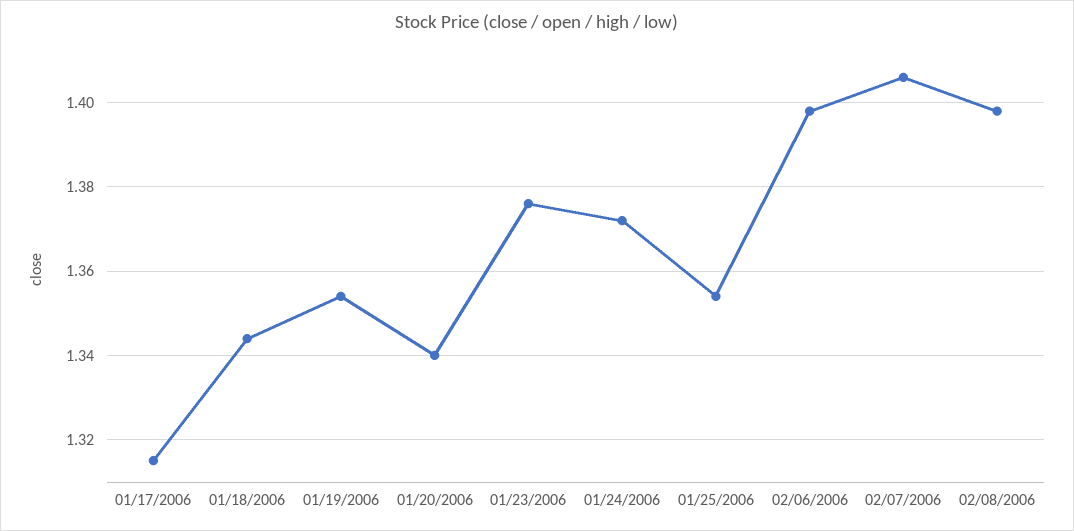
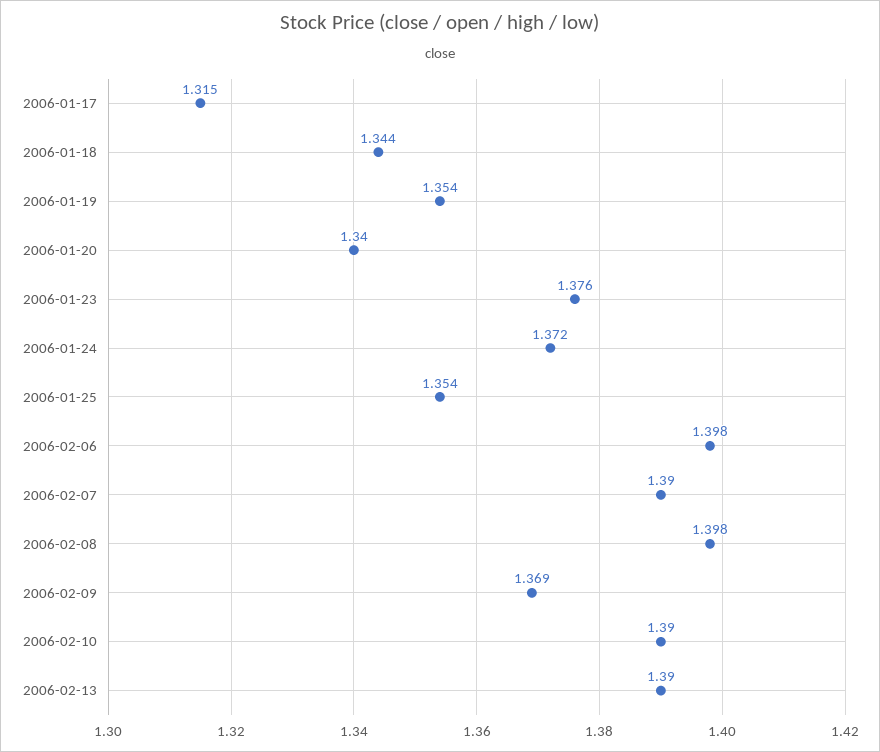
02/07/2006: 1.405 -> 1.39
2006-02-09: none -> 1.369
2006-02-10: none -> 1.39
2006-02-13: none -> 1.39

